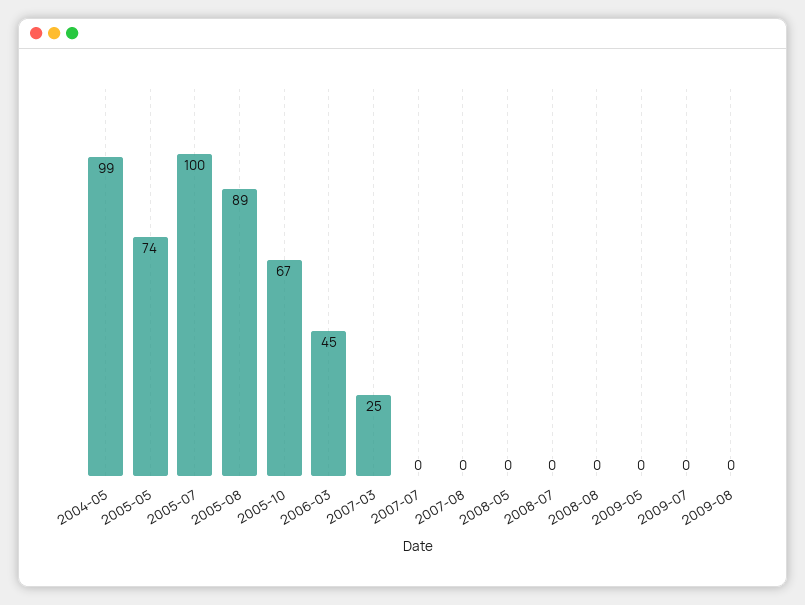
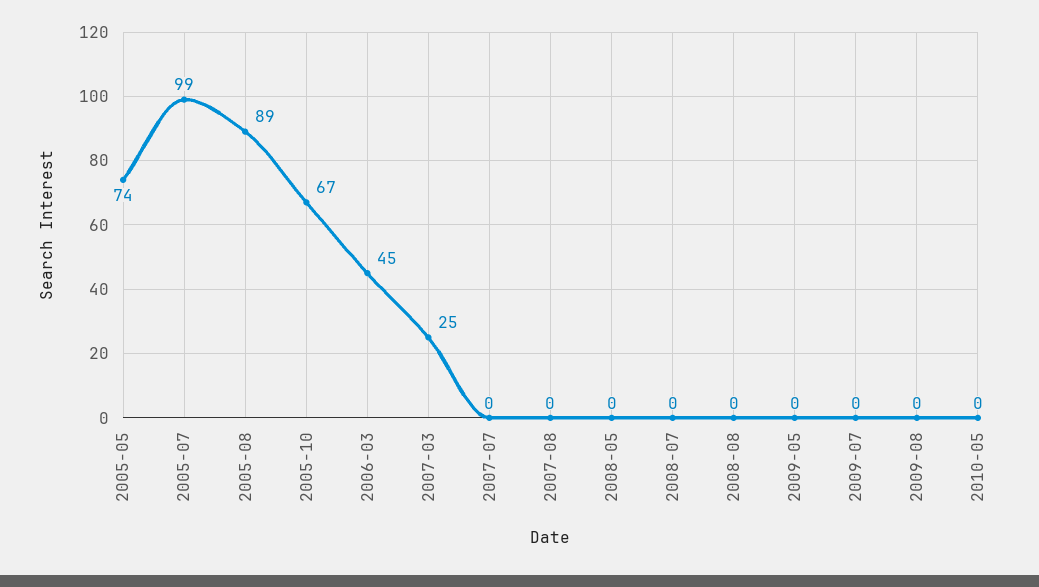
2004-05: 99 -> none
2005-07: 100 -> 99
2010-05: none -> 0

